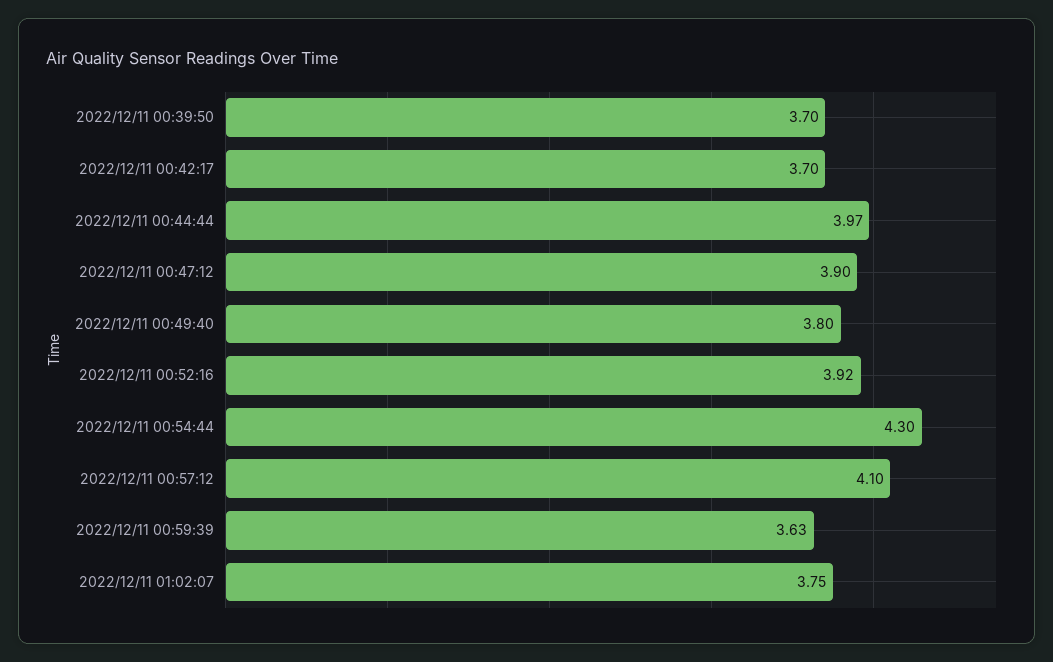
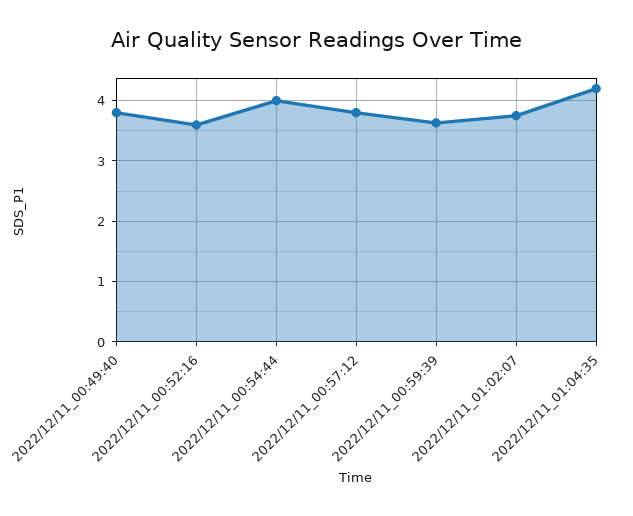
2022/12/11 00:39:50: 3.7 -> none
2022/12/11 00:42:17: 3.7 -> none
2022/12/11 00:44:44: 3.97 -> none
2022/12/11 00:47:12: 3.9 -> none
2022/12/11 00:52:16: 3.92 -> 3.6
2022/12/11 00:54:44: 4.3 -> 4
2022/12/11 00:57:12: 4.1 -> 3.8
2022/12/11_01:04:35: none -> 4.2

